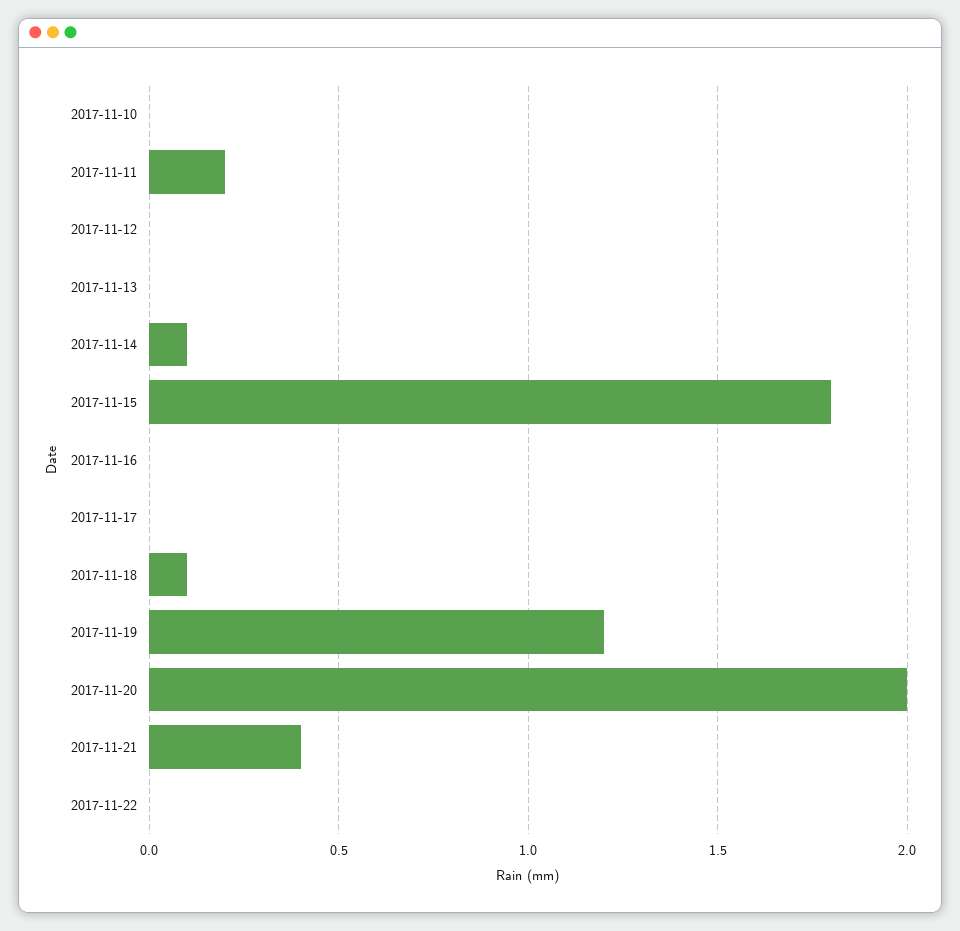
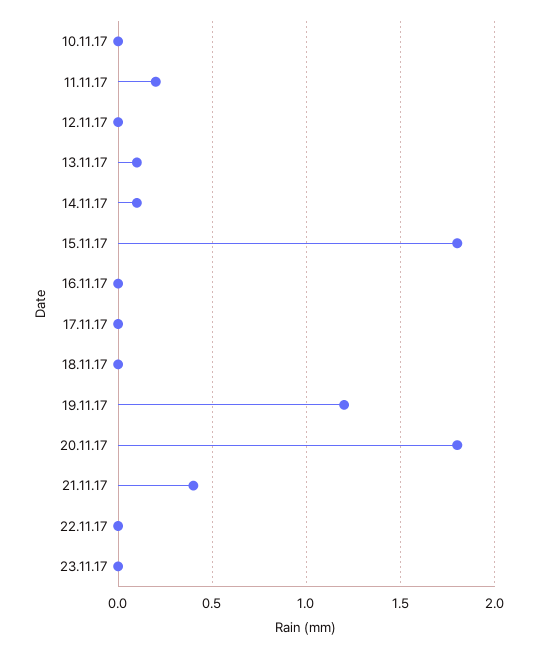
2017-11-13: 0 -> 0.1
2017-11-18: 0.1 -> 0
2017-11-20: 2 -> 1.8
23.11.17: none -> 0

